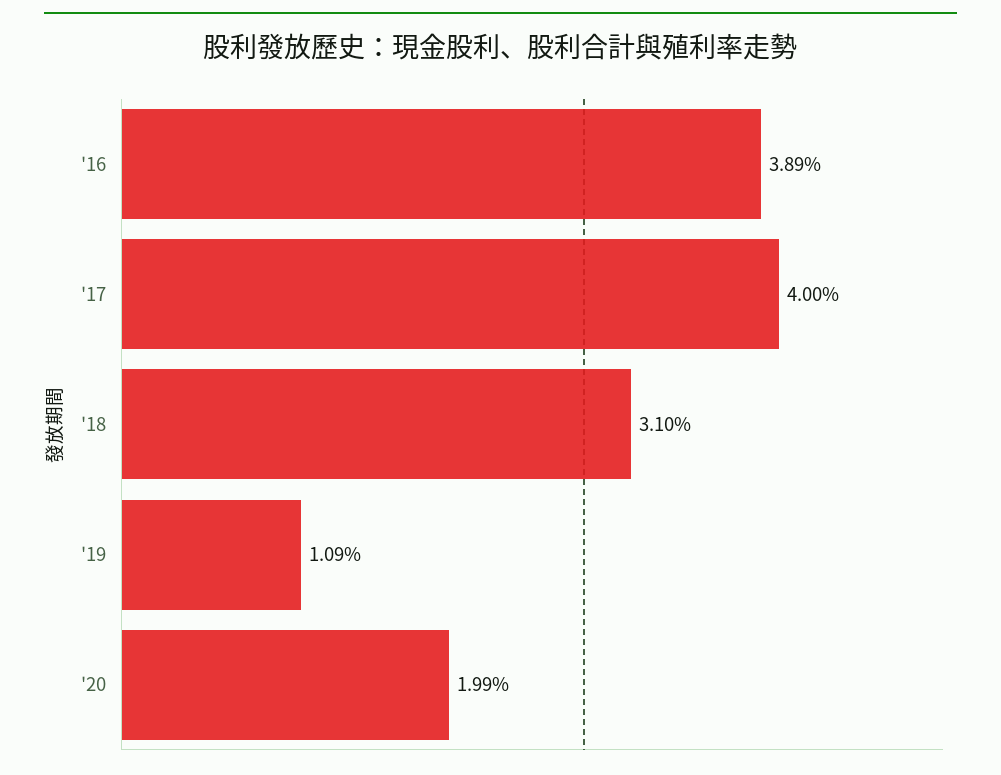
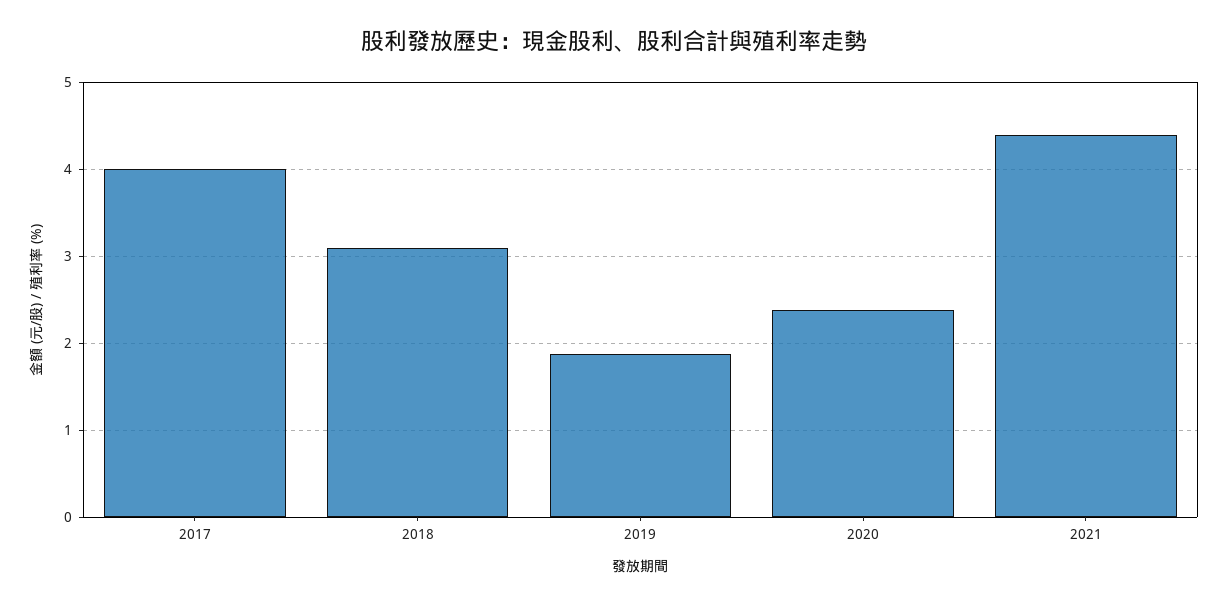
'16: 3.89 -> none
'19: 1.09 -> 1.9
'20: 1.99 -> 2.4
2021: none -> 4.4

